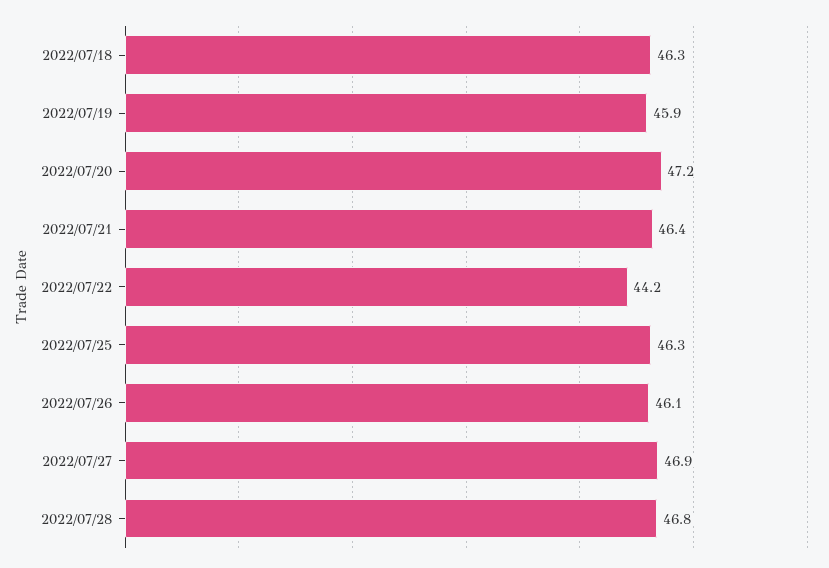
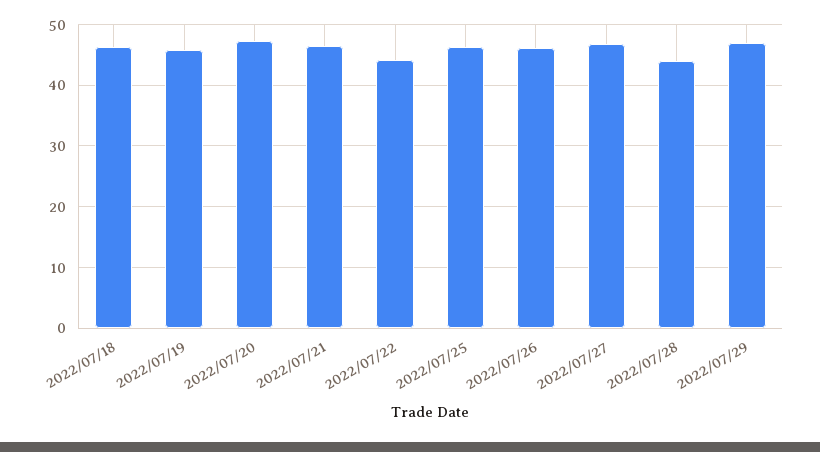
2022/07/28: 46.8 -> 44
2022/07/29: none -> 47

